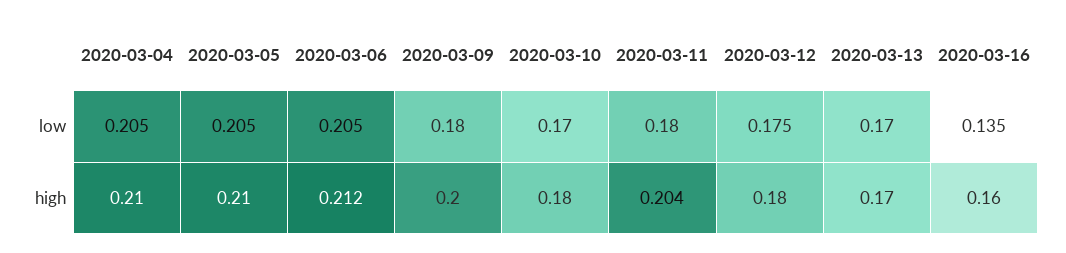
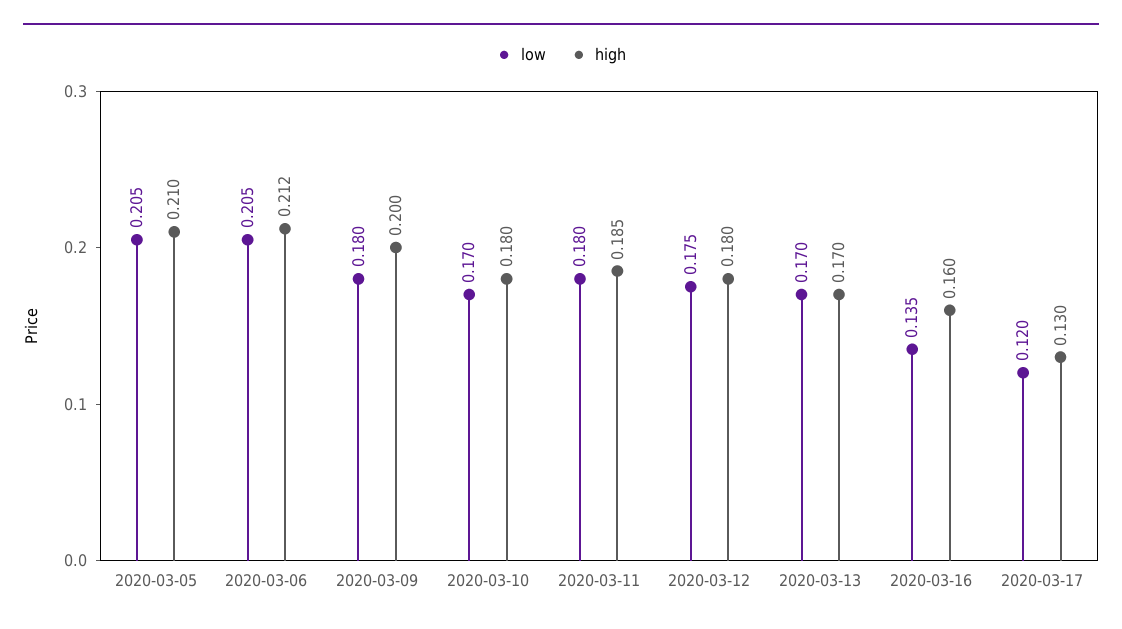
low, 2020-03-04: 0.205 -> none
high, 2020-03-04: 0.21 -> none
high, 2020-03-11: 0.204 -> 0.185
low, 2020-03-17: none -> 0.12
high, 2020-03-17: none -> 0.13

